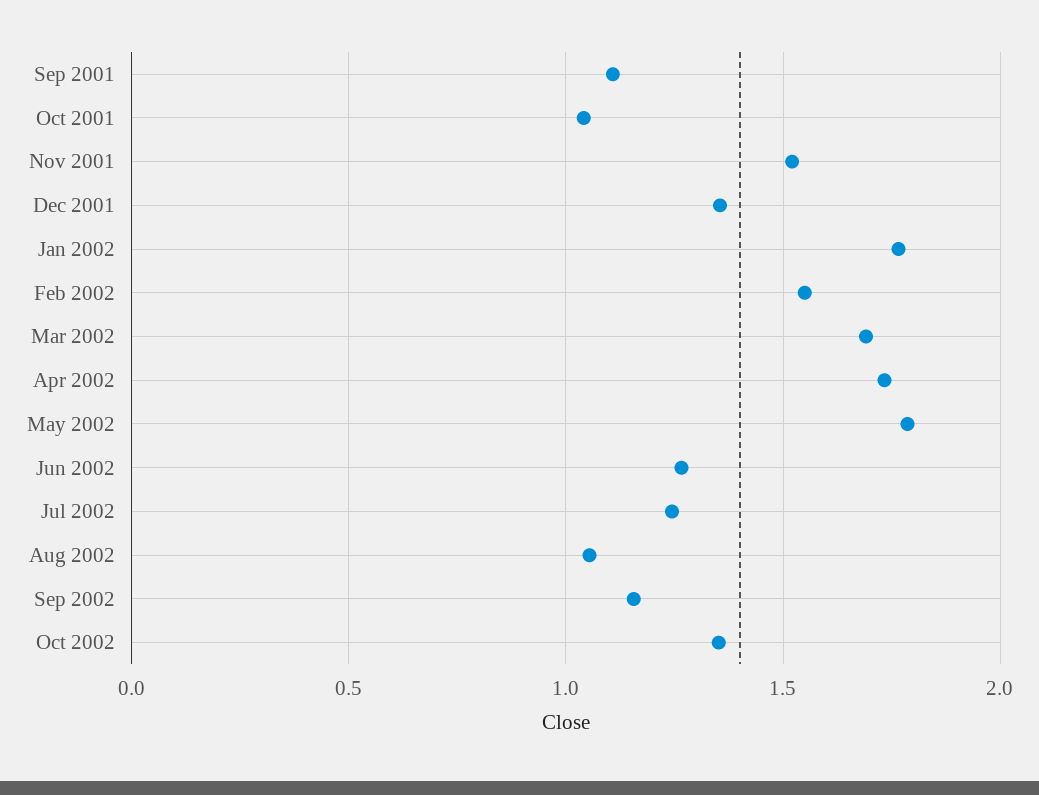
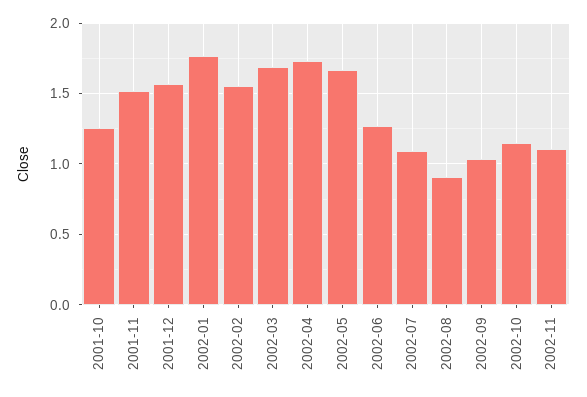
Sep 2001: 1.1 -> none
Oct 2001: 1.05 -> 1.25
Dec 2001: 1.35 -> 1.55
May 2002: 1.8 -> 1.65
Jul 2002: 1.25 -> 1.1
Aug 2002: 1.05 -> 0.9
Sep 2002: 1.15 -> 1.05
Oct 2002: 1.35 -> 1.15
2002-11: none -> 1.1

